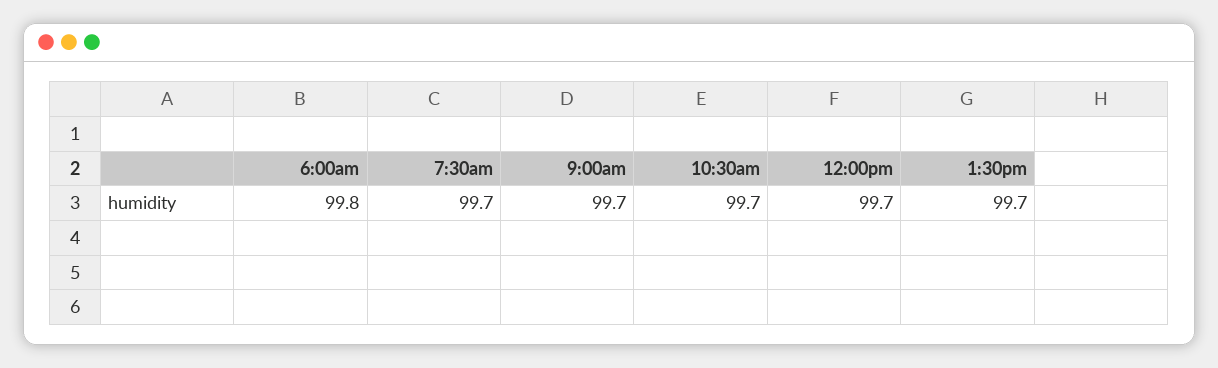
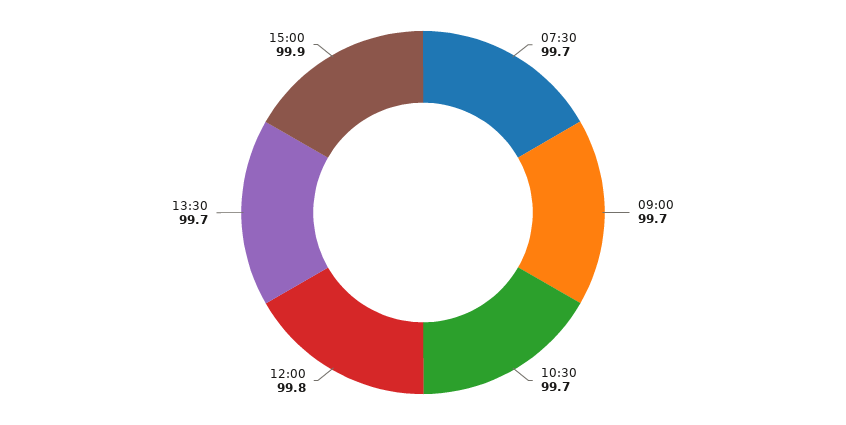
6:00am: 99.8 -> none
12:00pm: 99.7 -> 99.8
15:00: none -> 99.9

